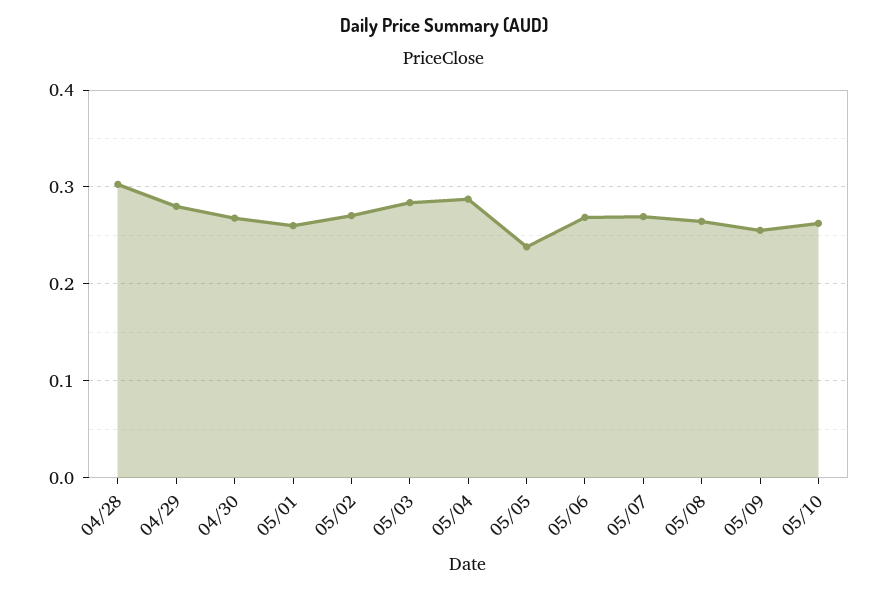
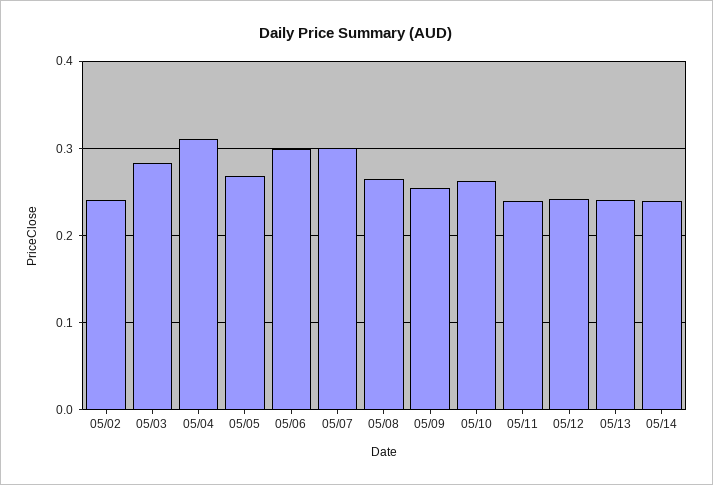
04/28: 0.3 -> none
04/29: 0.28 -> none
04/30: 0.27 -> none
05/01: 0.26 -> none
05/02: 0.27 -> 0.24
05/04: 0.29 -> 0.31
05/05: 0.24 -> 0.27
05/06: 0.27 -> 0.3
05/07: 0.27 -> 0.3
05/11: none -> 0.24
05/12: none -> 0.24
05/13: none -> 0.24
05/14: none -> 0.24

